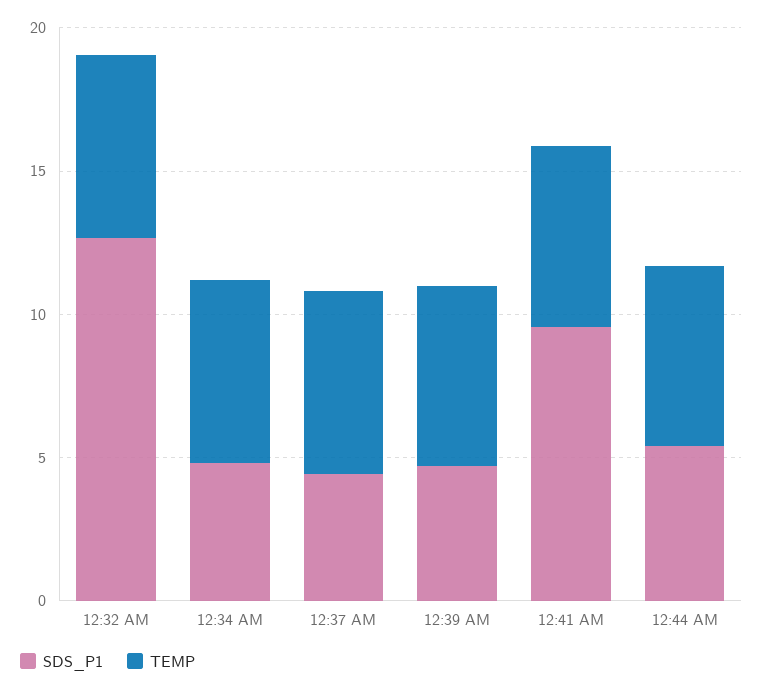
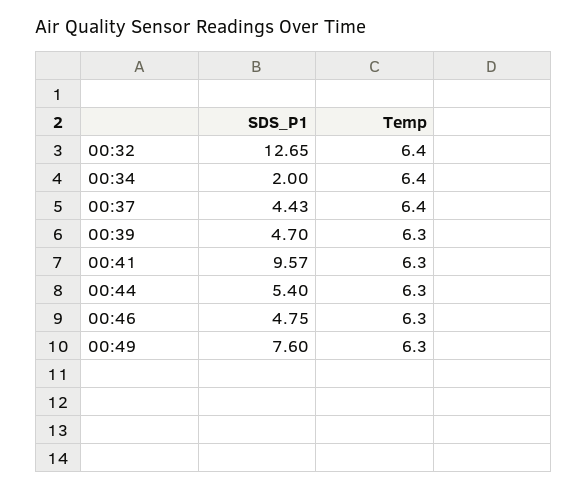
SDS_P1, 12:34 AM: 5 -> 2
SDS_P1, 00:46: none -> 4.75
TEMP, 00:46: none -> 6.3
SDS_P1, 00:49: none -> 7.6
TEMP, 00:49: none -> 6.3

